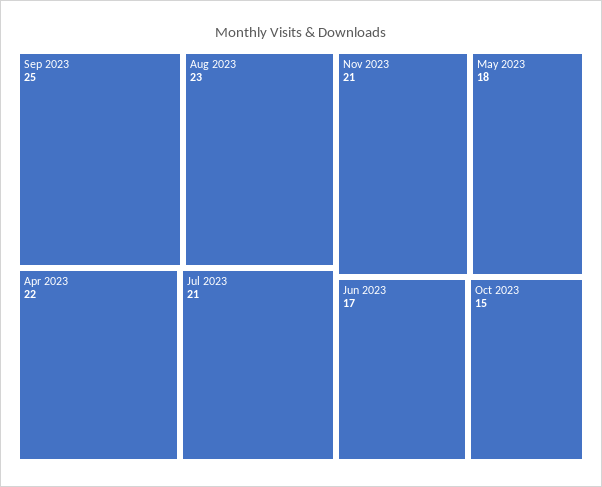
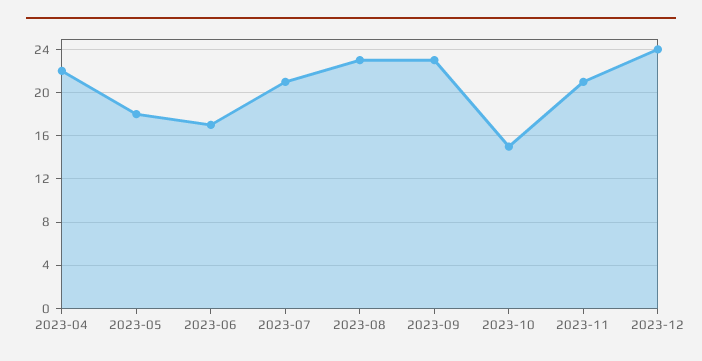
Sep 2023: 25 -> 23
2023-12: none -> 24

